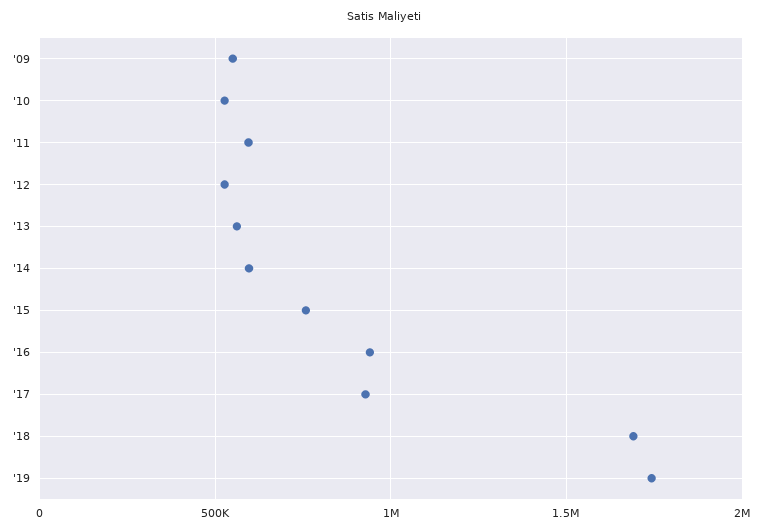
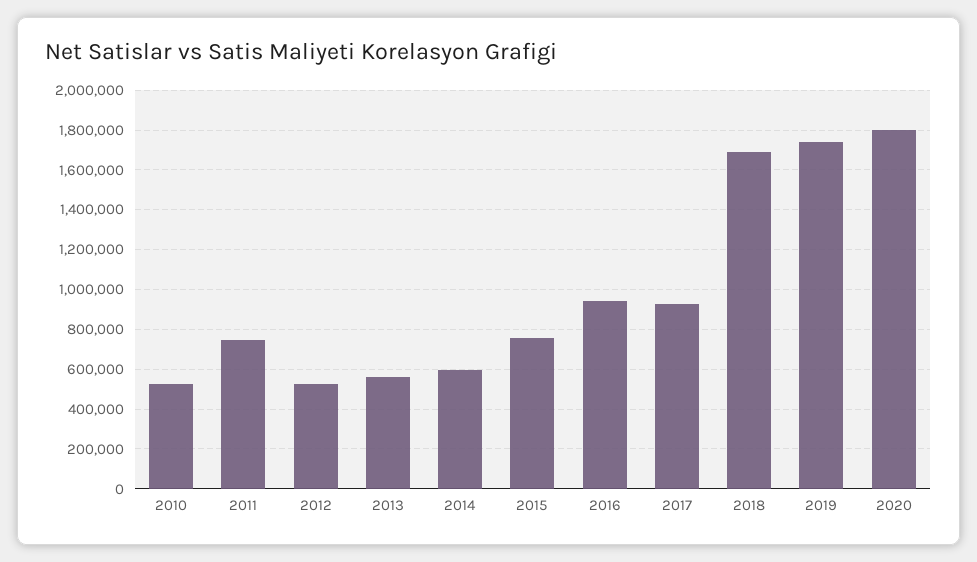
'09: 550000 -> none
'11: 600000 -> 750000
2020: none -> 1800000

